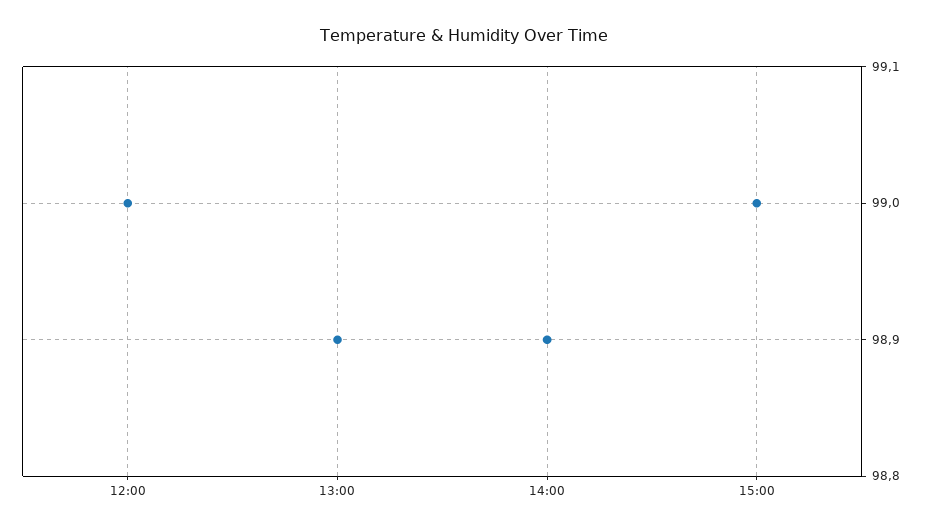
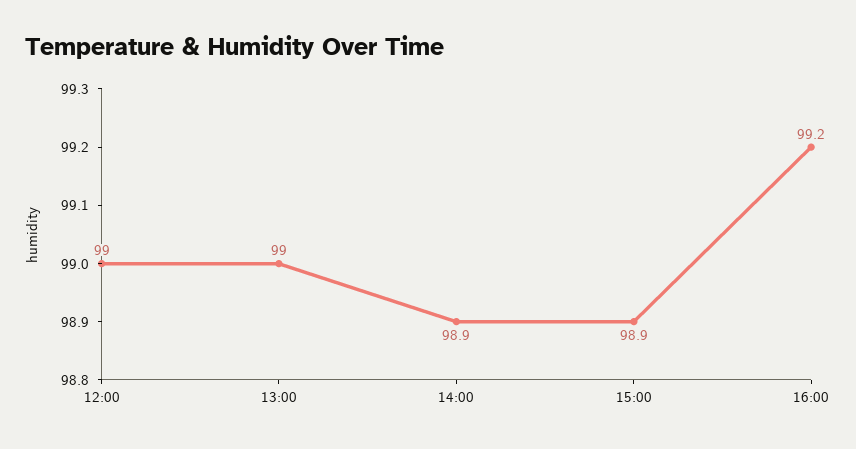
13:00: 98.9 -> 99
15:00: 99 -> 98.9
16:00: none -> 99.2

